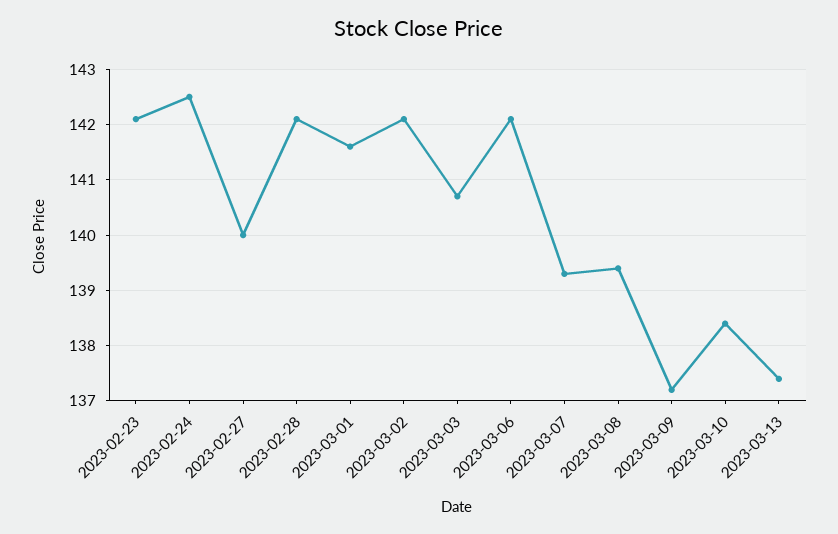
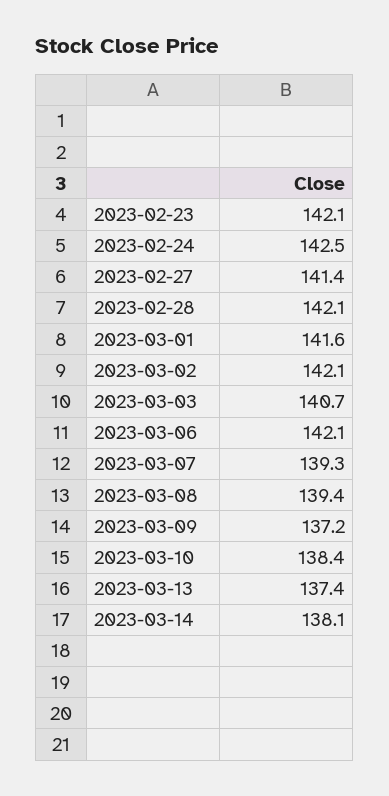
2023-02-27: 140 -> 141.4
2023-03-14: none -> 138.1

